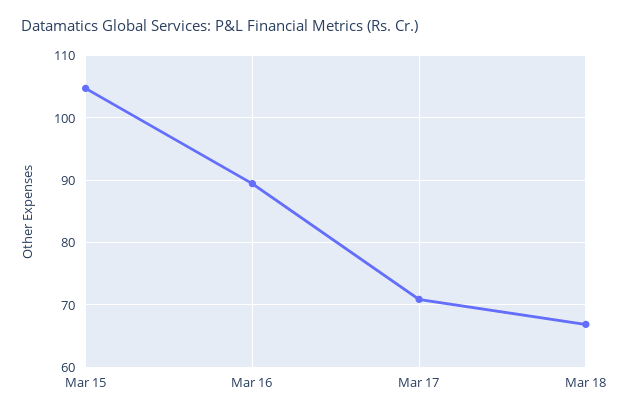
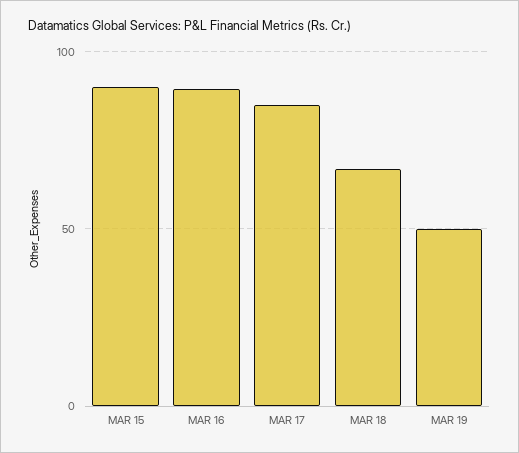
Mar 15: 105 -> 90
Mar 17: 71 -> 85
MAR 19: none -> 50

